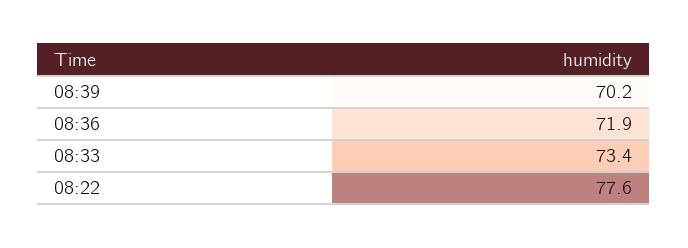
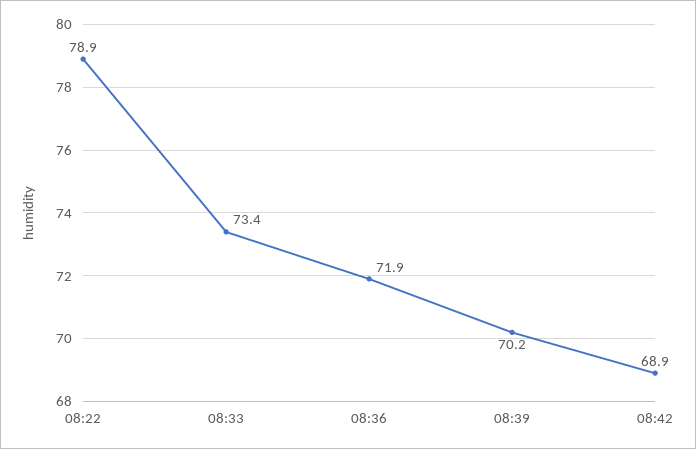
08:22: 77.6 -> 78.9
08:42: none -> 68.9

